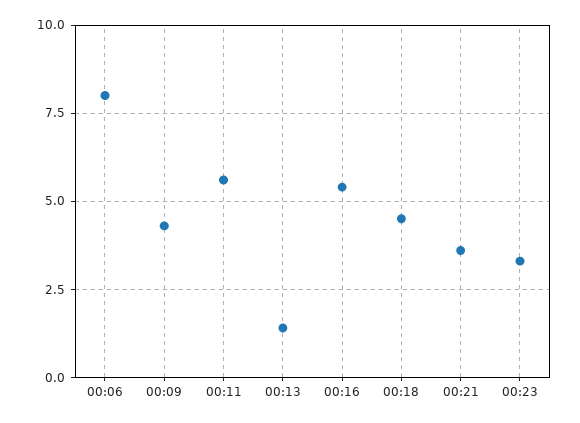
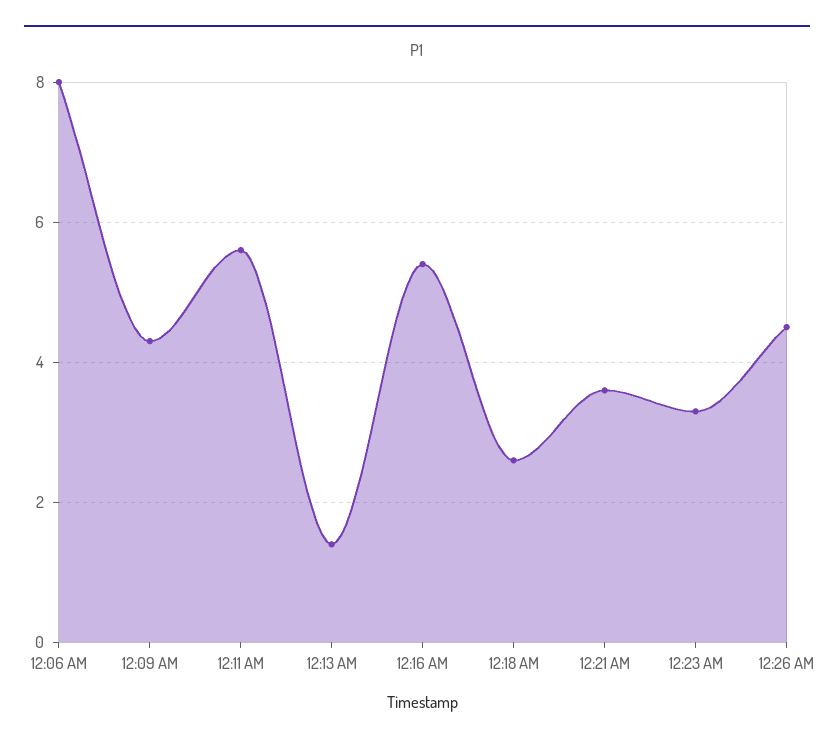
00:18: 4.5 -> 2.5
12:26 AM: none -> 4.5

